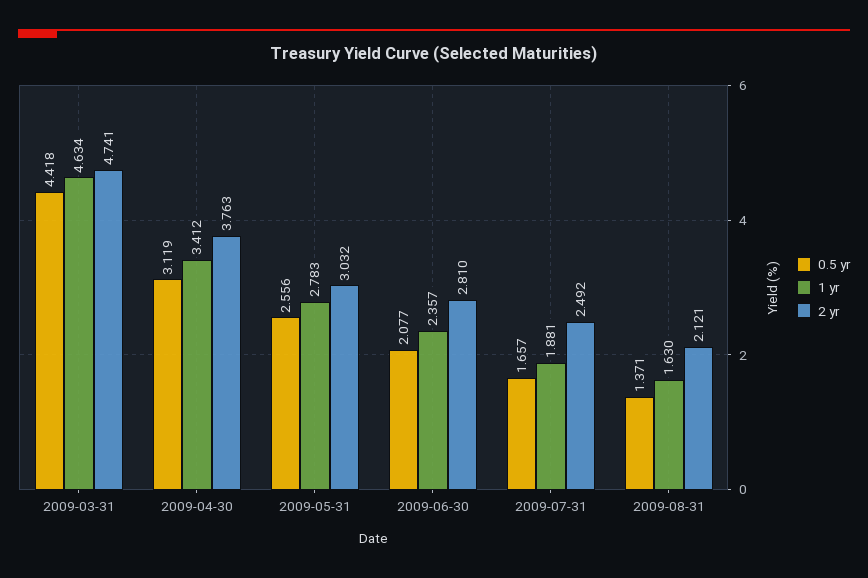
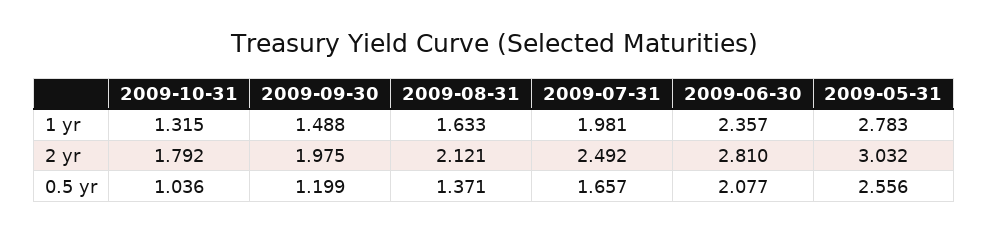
0.5 yr, 2009-03-31: 4.418 -> none
1 yr, 2009-03-31: 4.634 -> none
2 yr, 2009-03-31: 4.741 -> none
0.5 yr, 2009-04-30: 3.119 -> none
1 yr, 2009-04-30: 3.412 -> none
2 yr, 2009-04-30: 3.763 -> none
1 yr, 2009-07-31: 1.881 -> 1.981
1 yr, 2009-08-31: 1.63 -> 1.633
1 yr, 2009-10-31: none -> 1.315
1 yr, 2009-09-30: none -> 1.488
2 yr, 2009-10-31: none -> 1.792
2 yr, 2009-09-30: none -> 1.975
0.5 yr, 2009-10-31: none -> 1.036
0.5 yr, 2009-09-30: none -> 1.199

